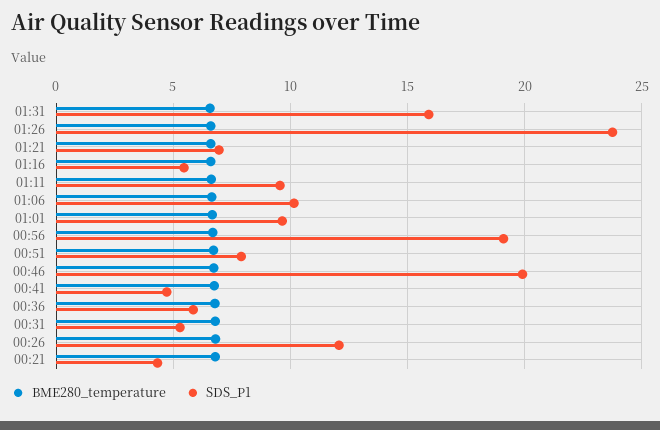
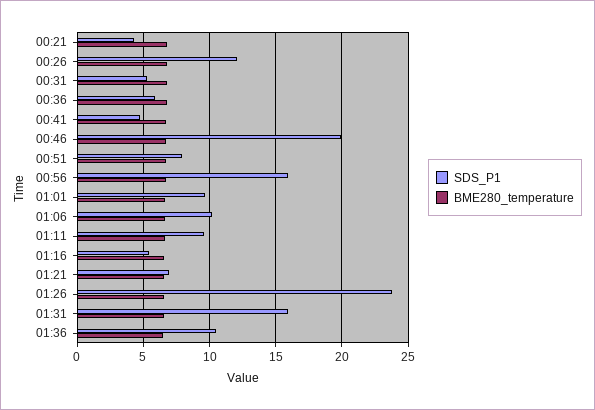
SDS_P1, 00:56: 19 -> 16
SDS_P1, 01:36: none -> 10.5
BME280_temperature, 01:36: none -> 6.5

